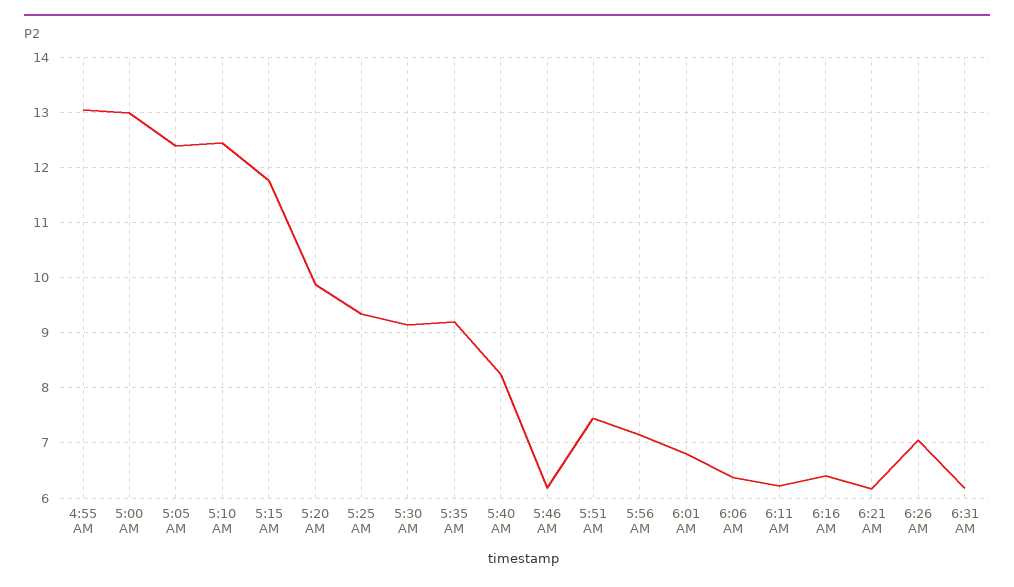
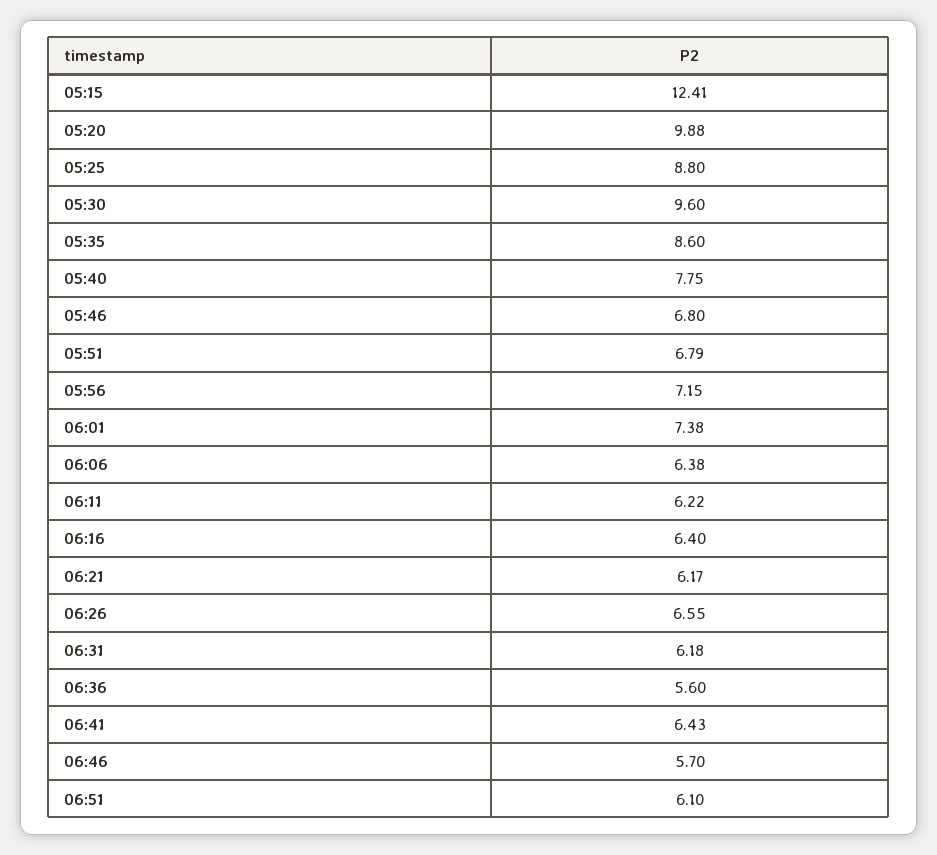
4:55 AM: 13 -> none
5:00 AM: 13 -> none
5:05 AM: 12.4 -> none
5:10 AM: 12.4 -> none
5:15 AM: 11.8 -> 12.41
5:25 AM: 9.4 -> 8.8
5:30 AM: 9.2 -> 9.6
5:35 AM: 9.2 -> 8.6
5:40 AM: 8.2 -> 7.75
5:46 AM: 6.2 -> 6.8
5:51 AM: 7.4 -> 6.79
6:01 AM: 6.8 -> 7.38
6:26 AM: 7 -> 6.55
06:36: none -> 5.6
06:41: none -> 6.43
06:46: none -> 5.7
06:51: none -> 6.1

